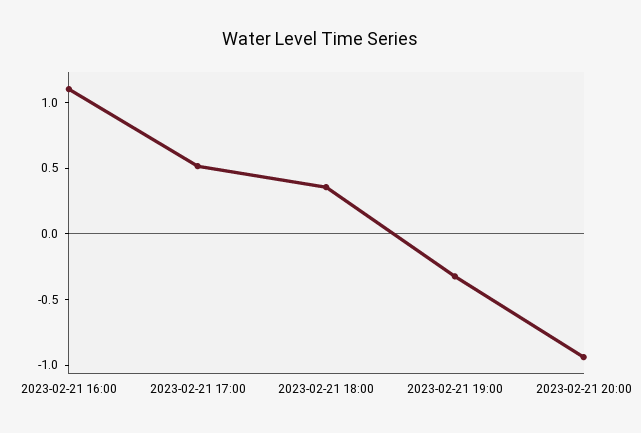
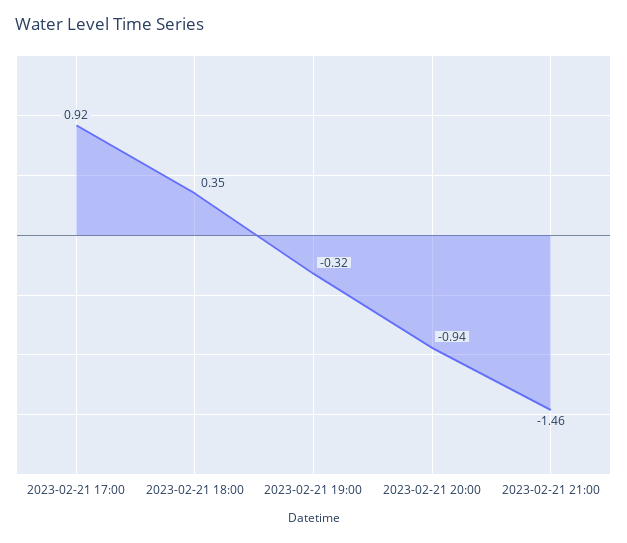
2023-02-21 16:00: 1.1 -> none
2023-02-21 17:00: 0.5 -> 0.92
2023-02-21 21:00: none -> -1.46

